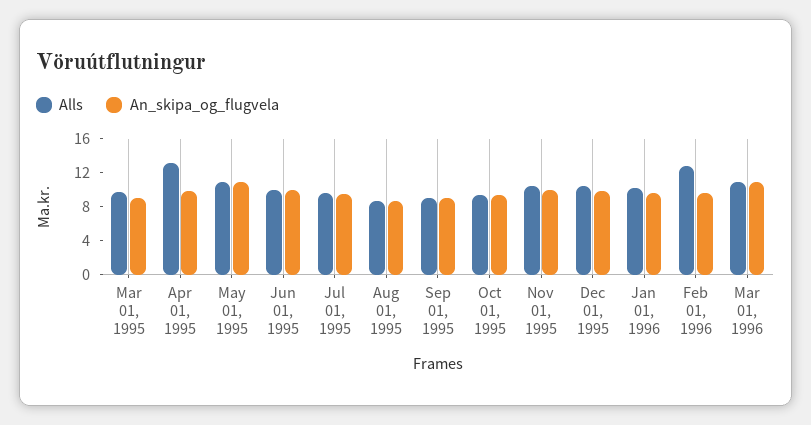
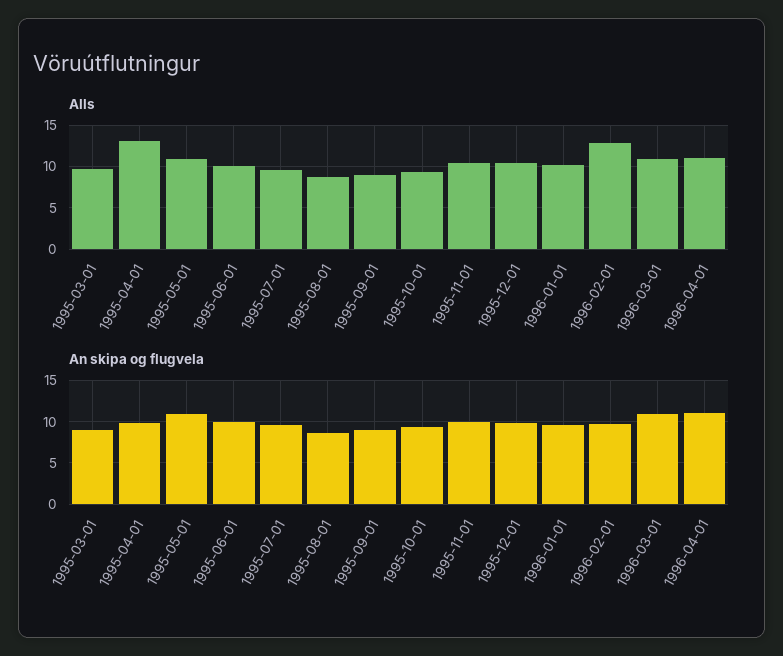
Alls, 1996-04-01: none -> 11
An_skipa_og_flugvela, 1996-04-01: none -> 11

